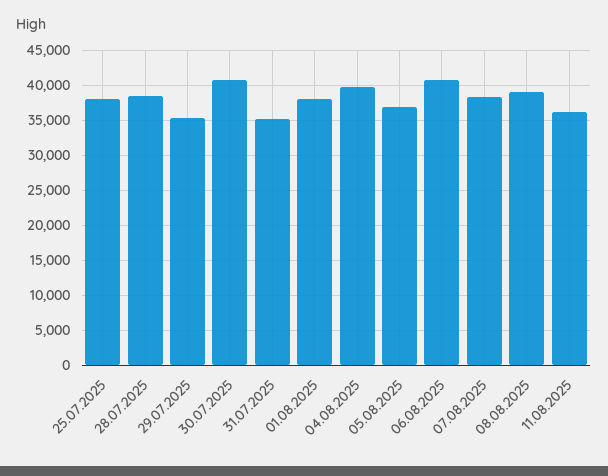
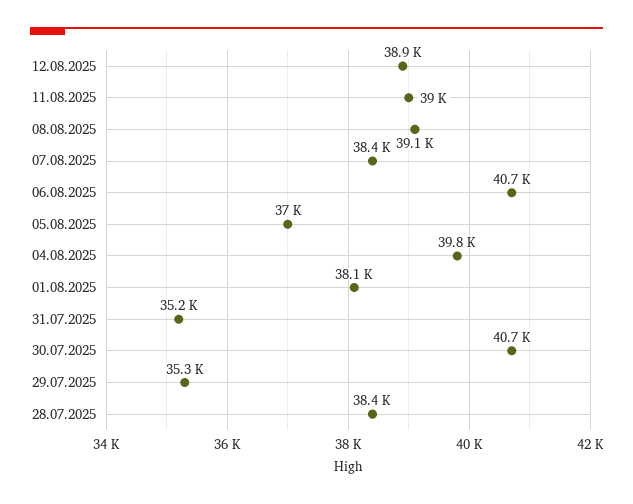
25.07.2025: 38000 -> none
11.08.2025: 36000 -> 39000
12.08.2025: none -> 38900

